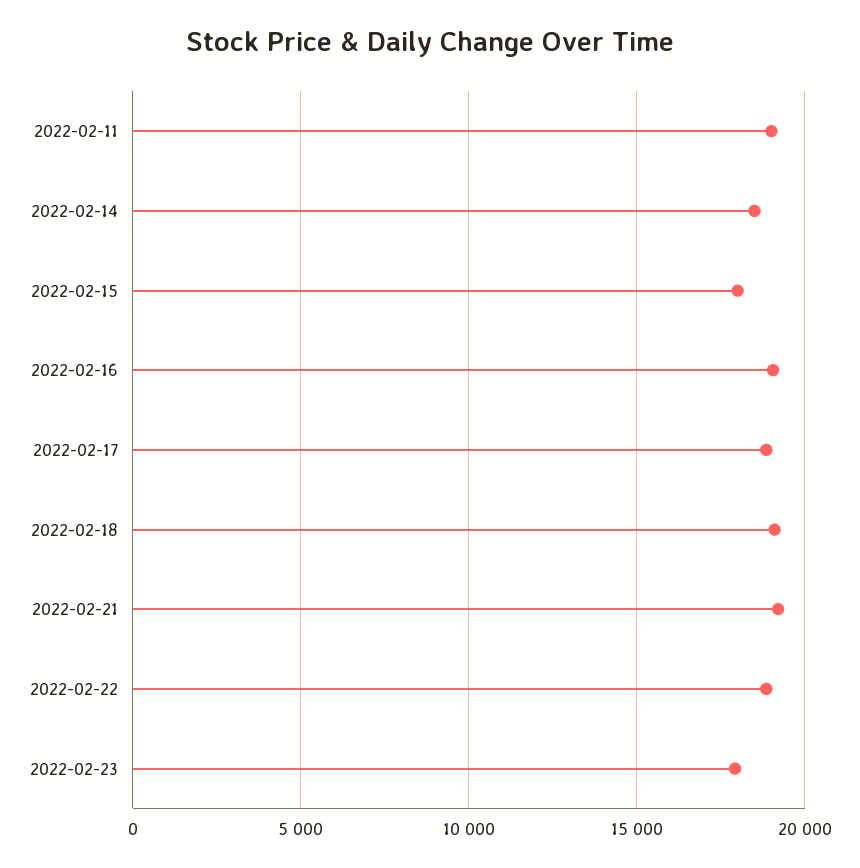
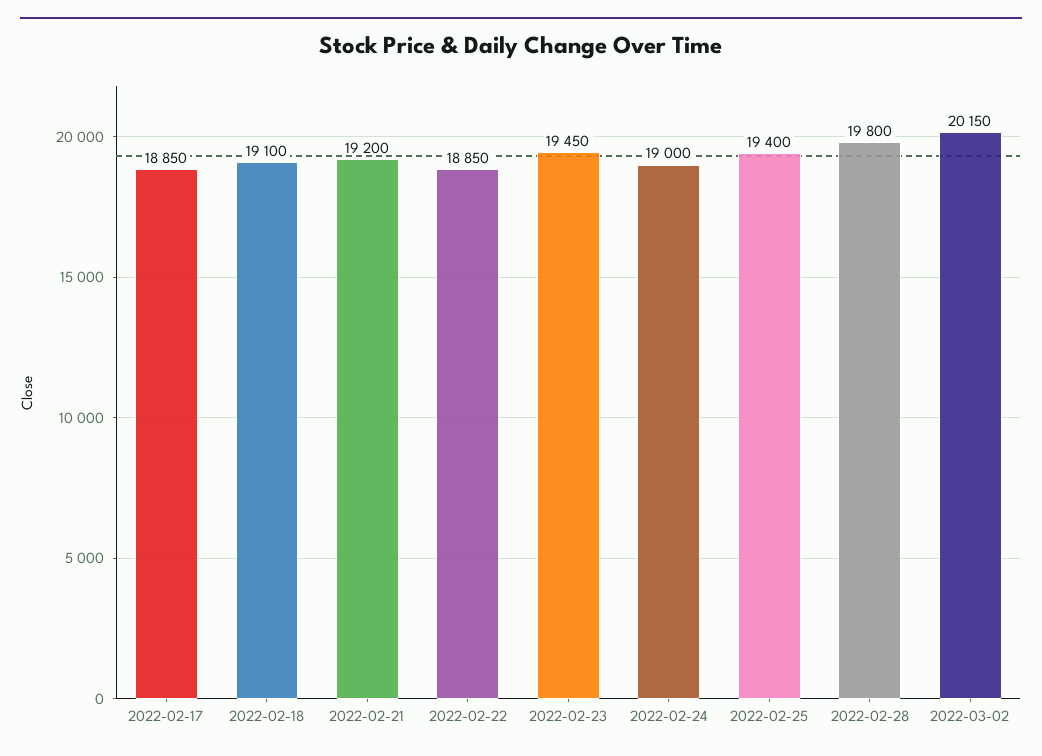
2022-02-11: 19000 -> none
2022-02-14: 18500 -> none
2022-02-15: 18000 -> none
2022-02-16: 19000 -> none
2022-02-23: 18000 -> 19450
2022-02-24: none -> 19000
2022-02-25: none -> 19400
2022-02-28: none -> 19800
2022-03-02: none -> 20150

